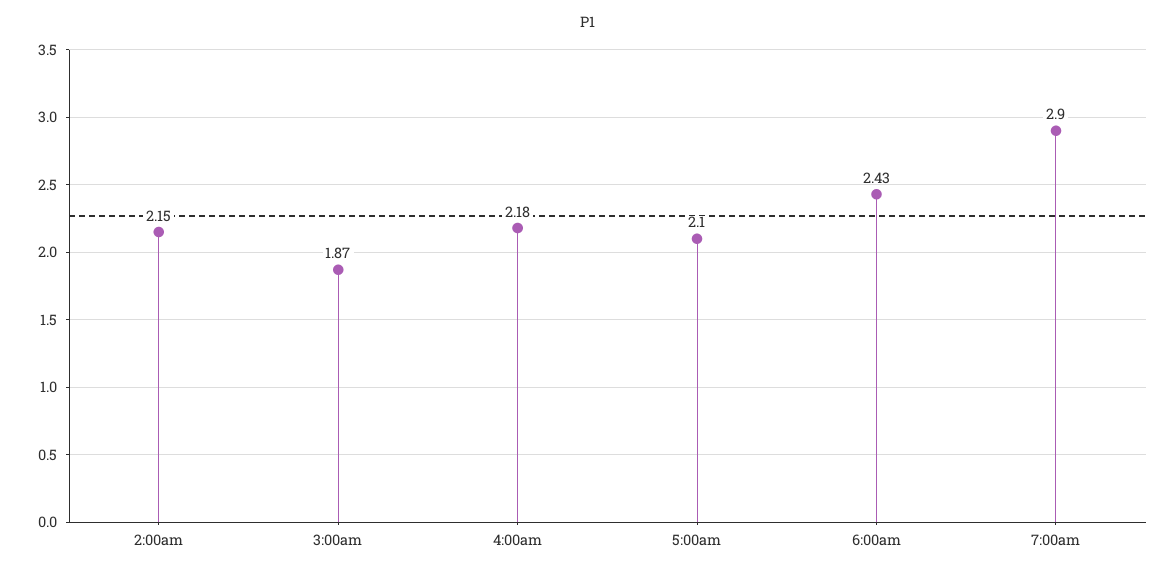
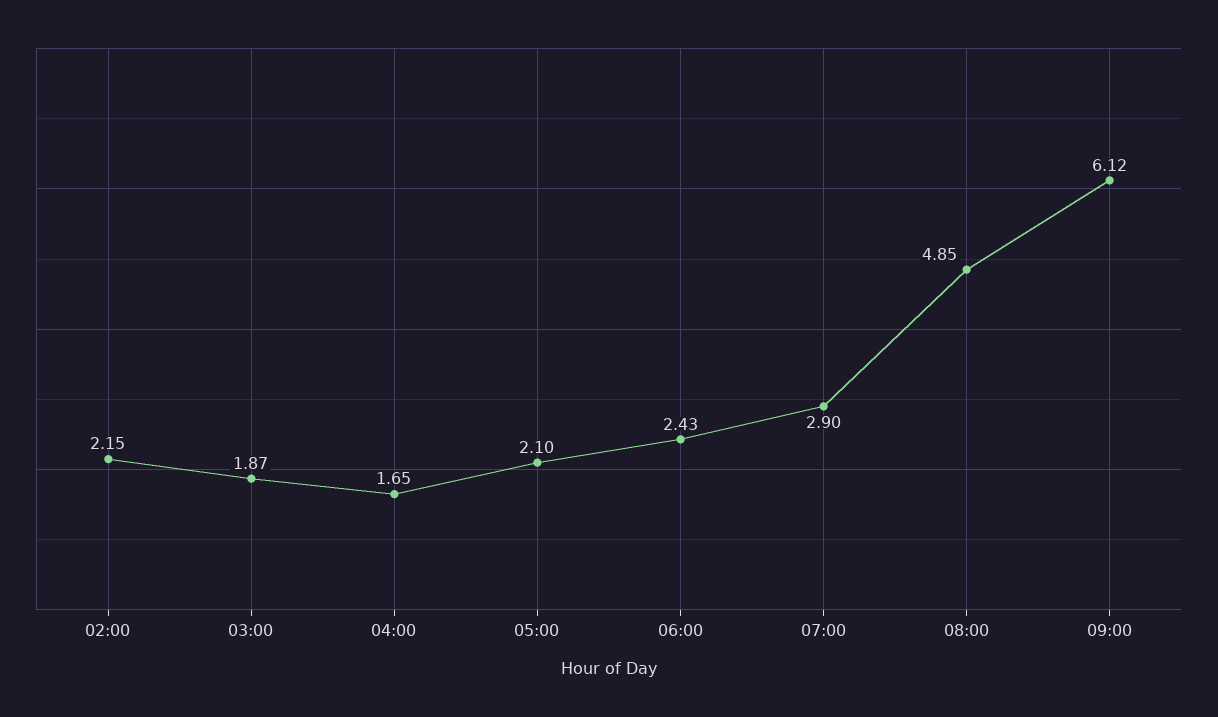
4:00am: 2.18 -> 1.65
08:00: none -> 4.85
09:00: none -> 6.12

